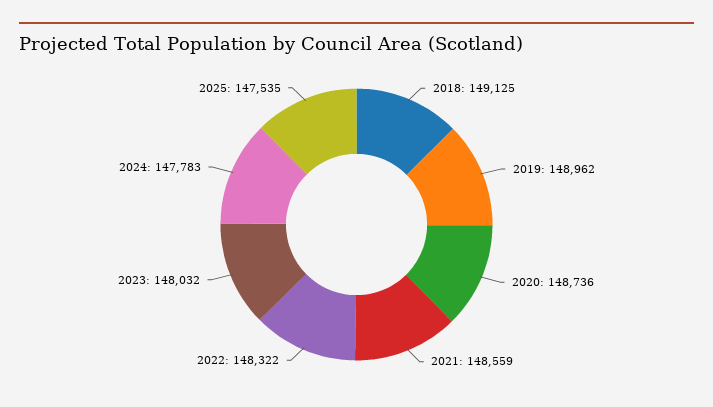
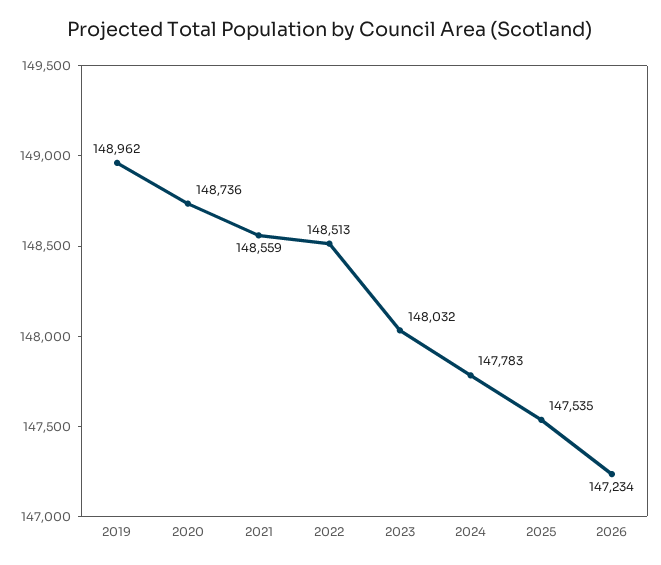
2018: 149125 -> none
2022: 148322 -> 148513
2026: none -> 147234

